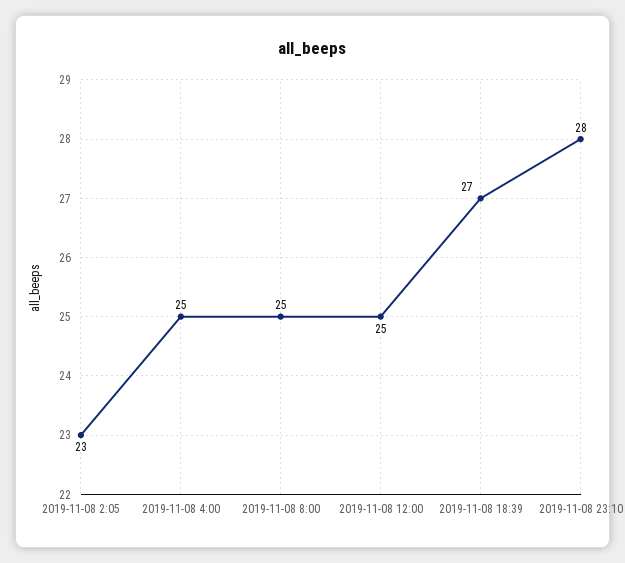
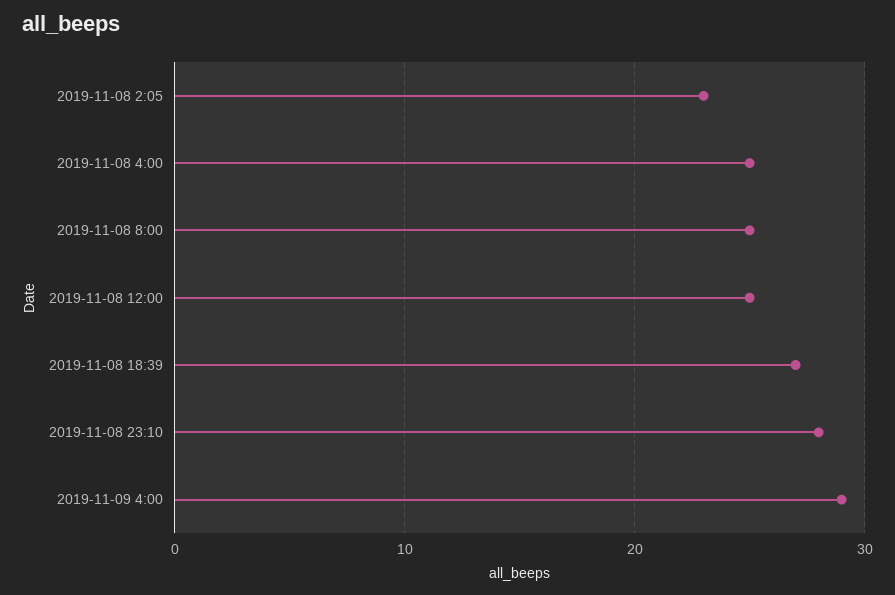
2019-11-09 4:00: none -> 29

